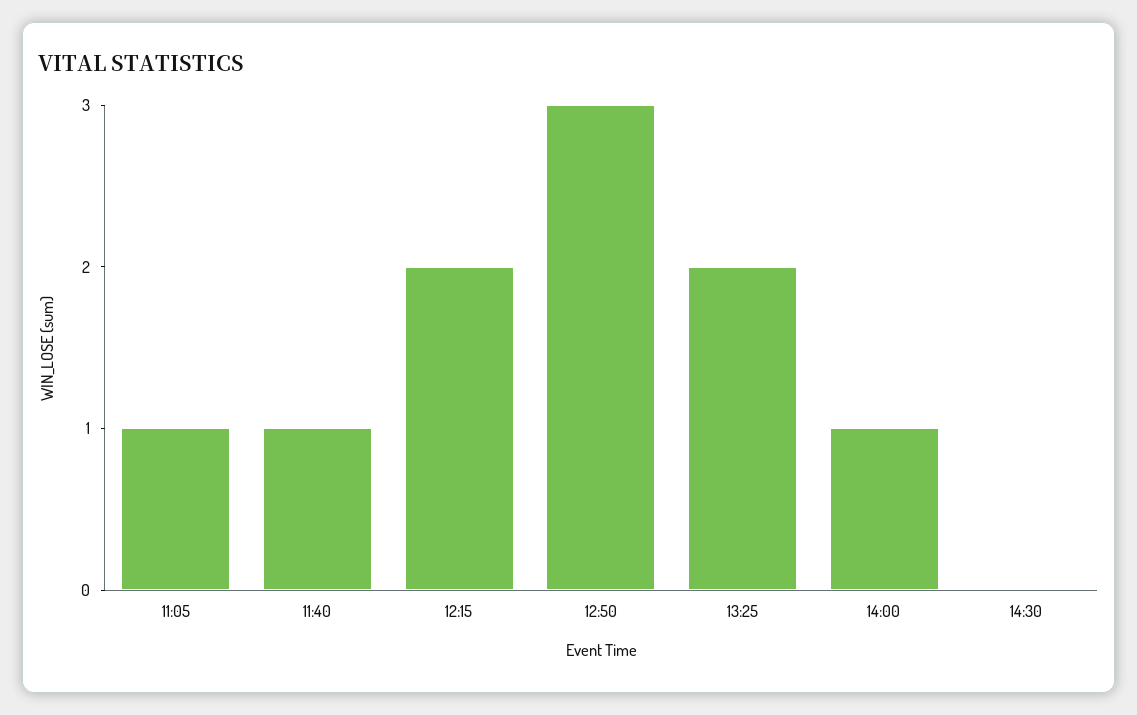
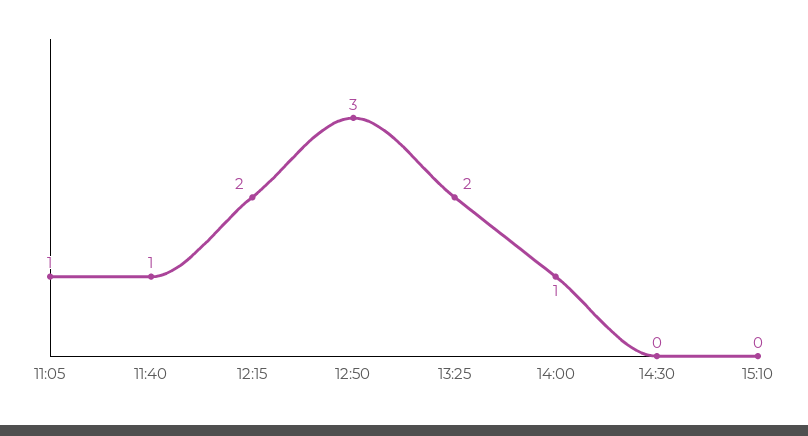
15:10: none -> 0

